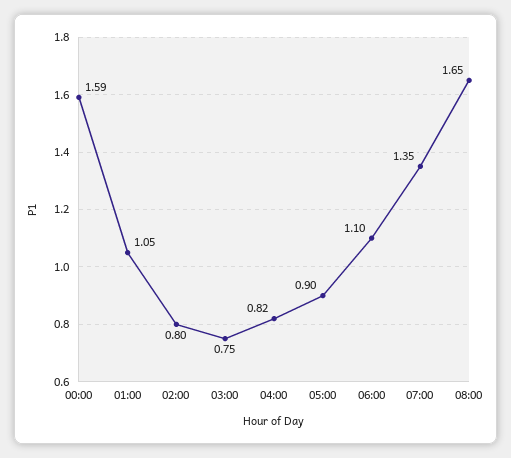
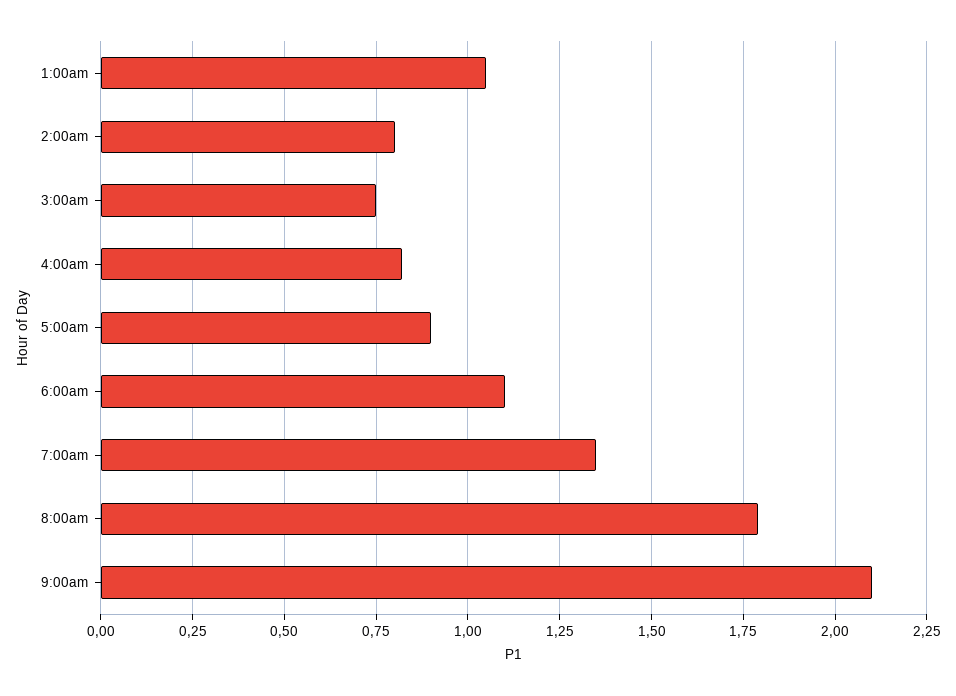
00:00: 1.59 -> none
08:00: 1.65 -> 1.8
9:00am: none -> 2.1

